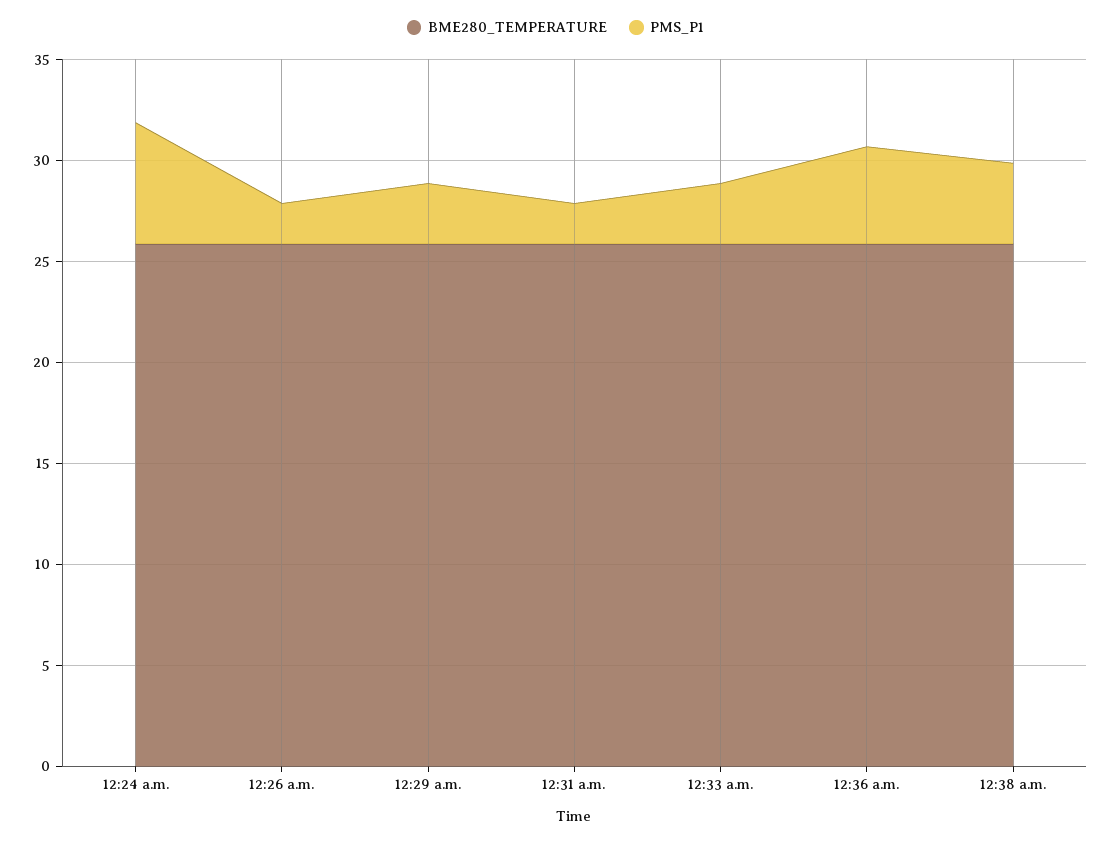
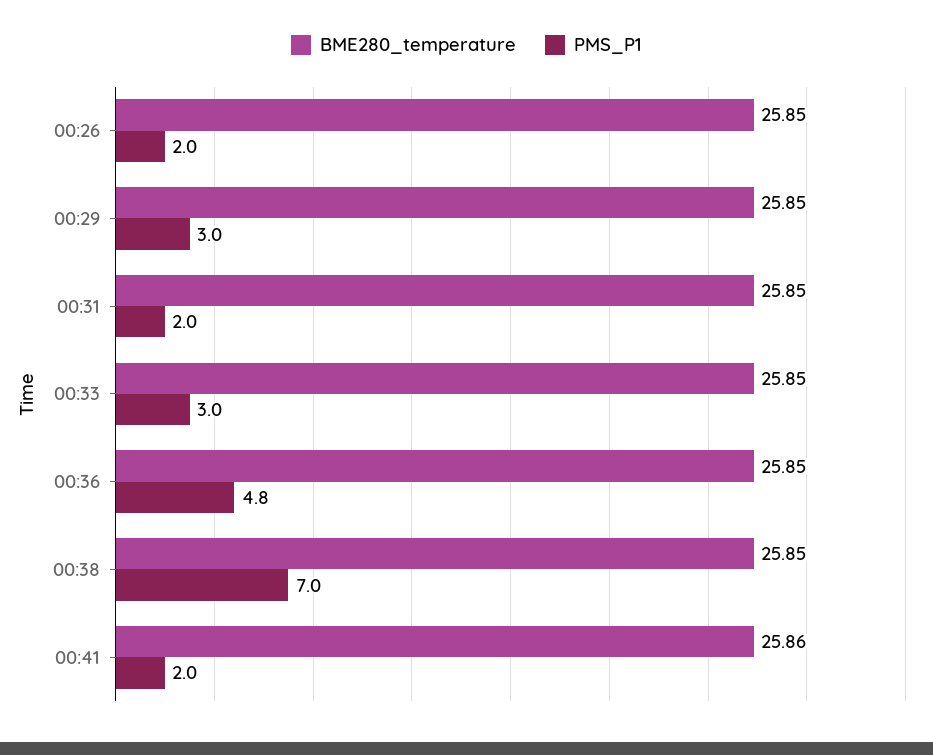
BME280_TEMPERATURE, 12:24 a.m.: 26 -> none
PMS_P1, 12:24 a.m.: 6 -> none
PMS_P1, 12:38 a.m.: 4 -> 7
BME280_TEMPERATURE, 00:41: none -> 25.86
PMS_P1, 00:41: none -> 2

